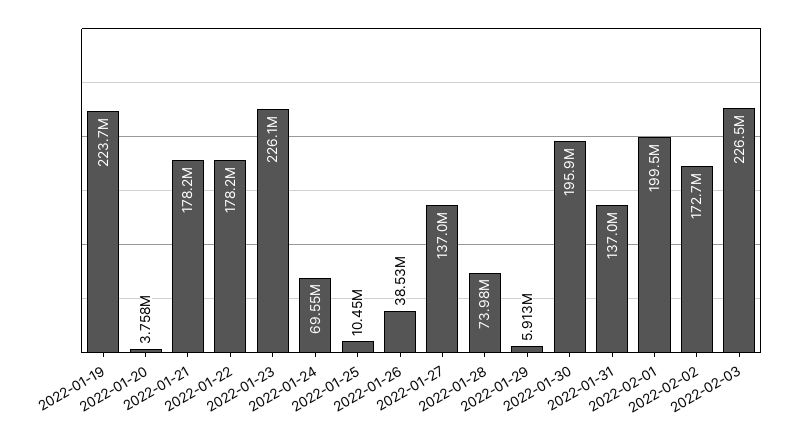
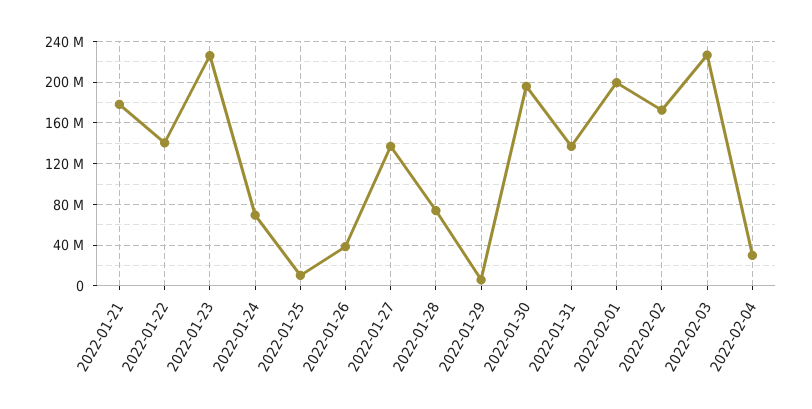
2022-01-19: 223700000 -> none
2022-01-20: 3758000 -> none
2022-01-22: 178200000 -> 140000000
2022-02-04: none -> 30000000

